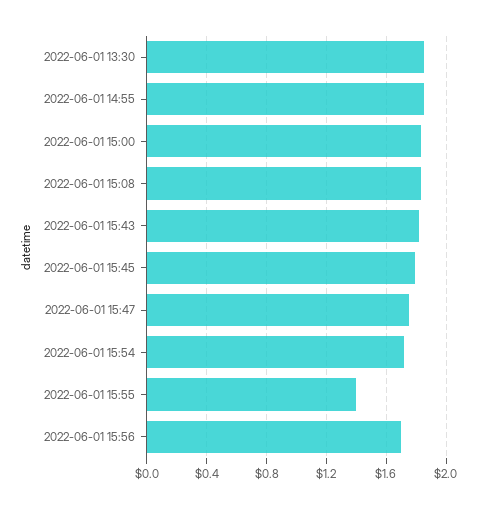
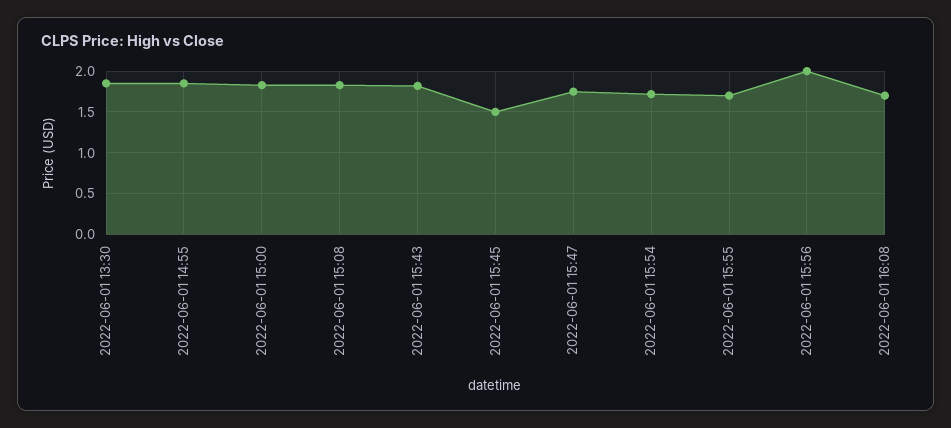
2022-06-01 15:45: 1.8 -> 1.5
2022-06-01 15:55: 1.4 -> 1.7
2022-06-01 15:56: 1.7 -> 2
2022-06-01 16:08: none -> 1.7

